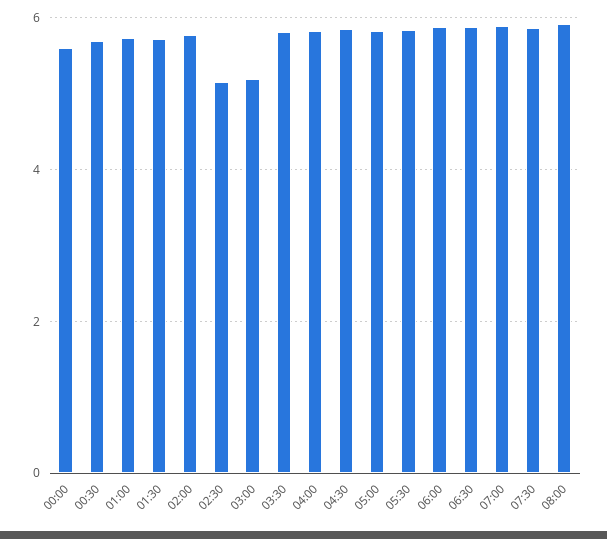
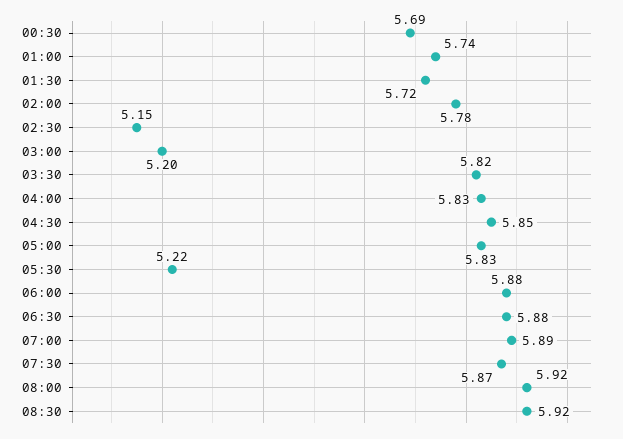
00:00: 5.6 -> none
05:30: 5.8 -> 5.22
08:30: none -> 5.92

